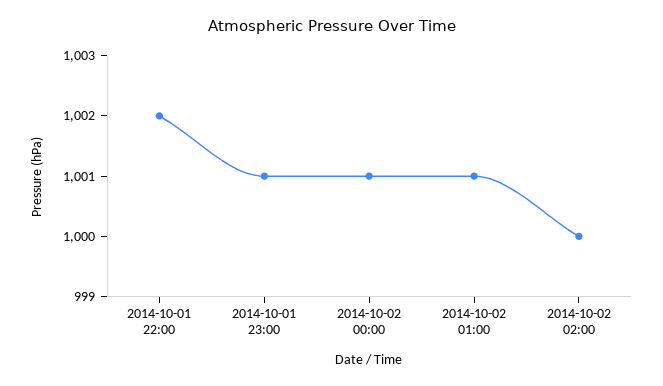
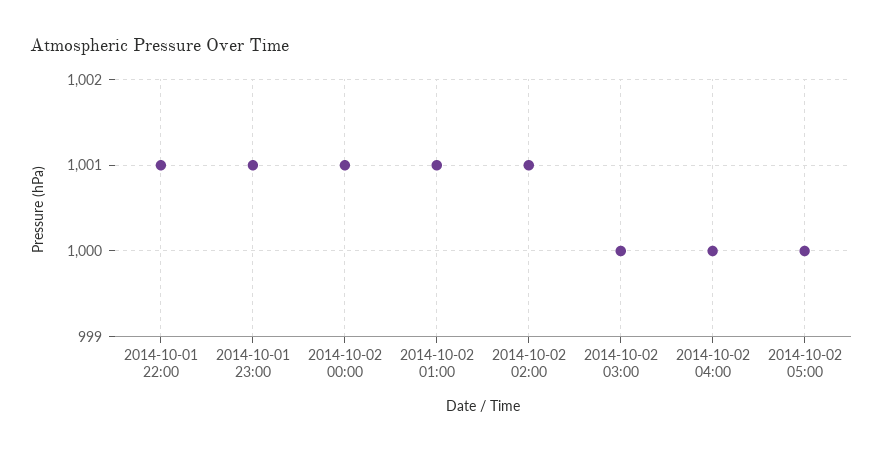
2014-10-01 22:00: 1002 -> 1001
2014-10-02 02:00: 1000 -> 1001
2014-10-02 03:00: none -> 1000
2014-10-02 04:00: none -> 1000
2014-10-02 05:00: none -> 1000

